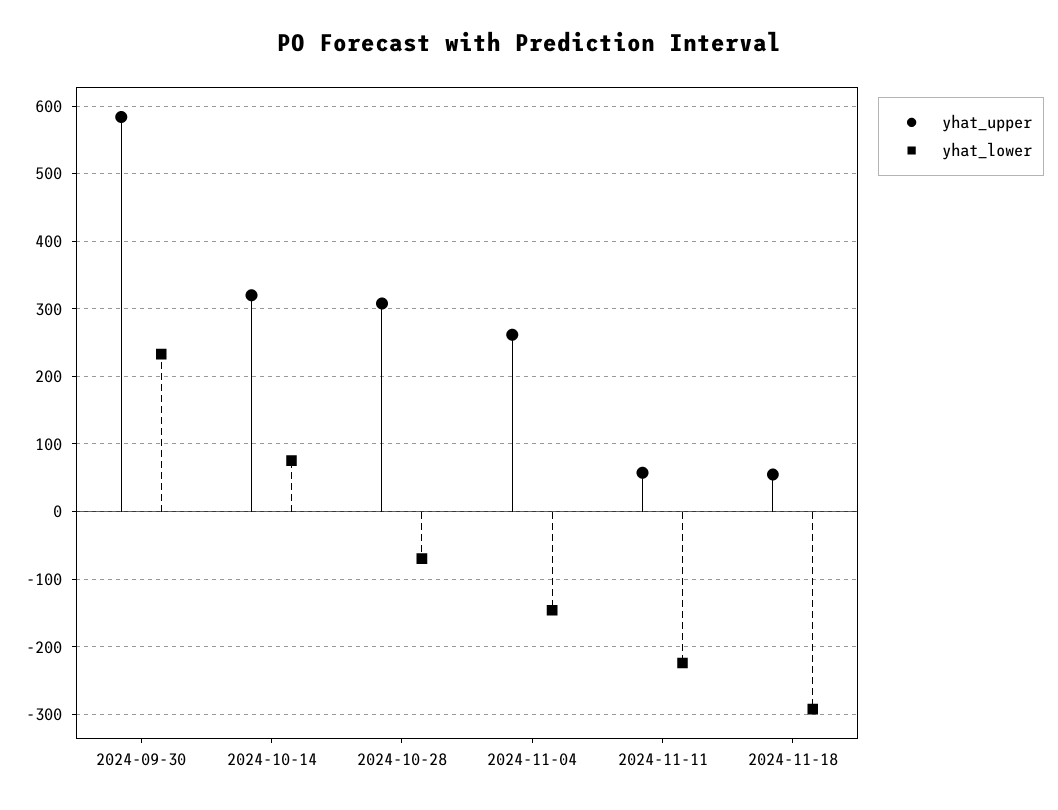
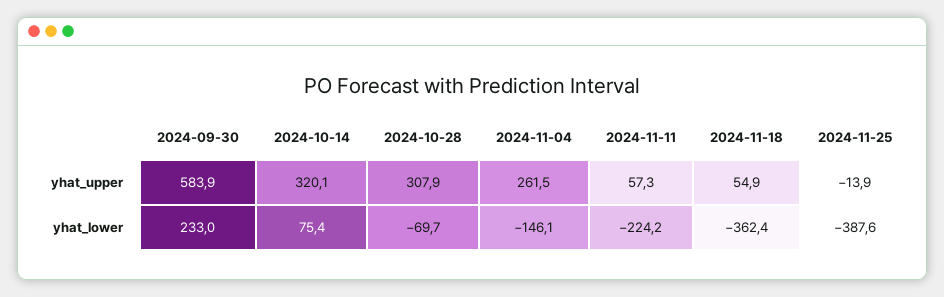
yhat_lower, 2024-11-18: -290 -> -362.4
yhat_upper, 2024-11-25: none -> -13.9
yhat_lower, 2024-11-25: none -> -387.6

